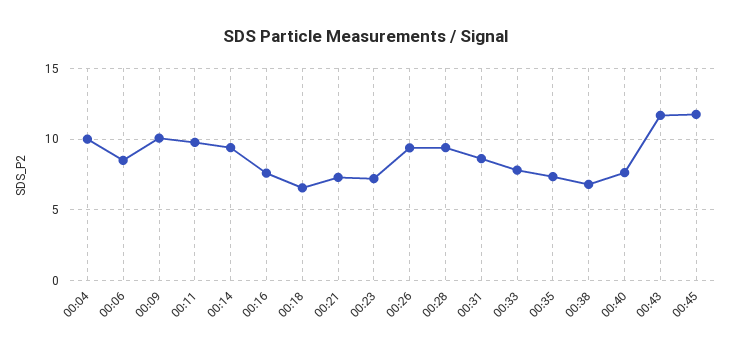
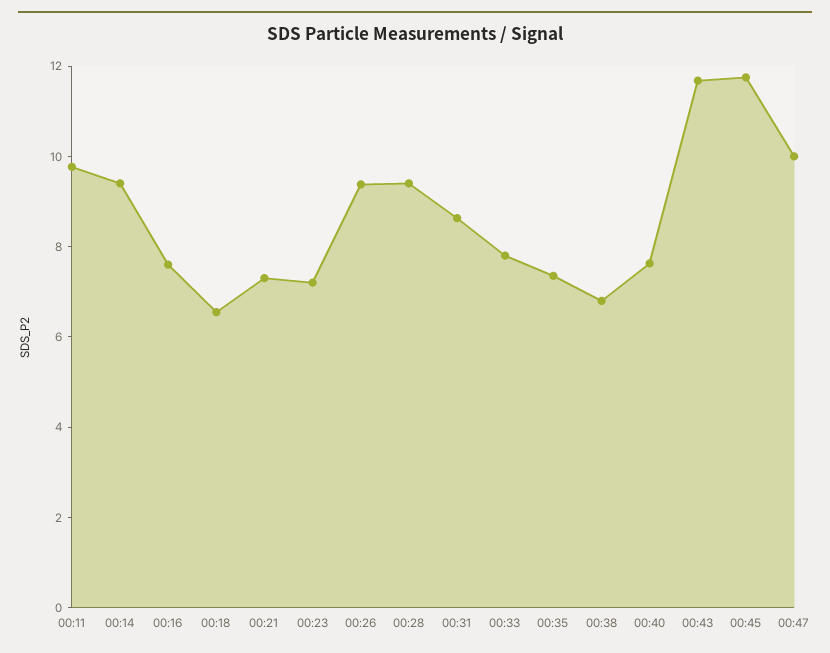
00:04: 10 -> none
00:06: 8.5 -> none
00:09: 10 -> none
00:47: none -> 10

